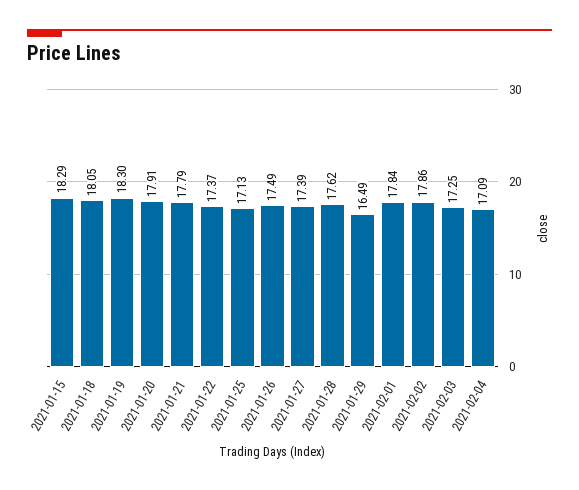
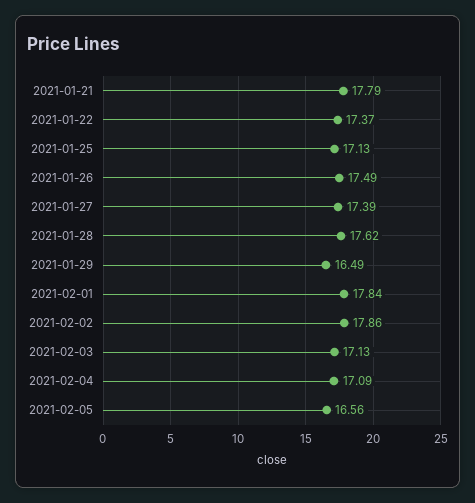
2021-01-15: 18.29 -> none
2021-01-18: 18.05 -> none
2021-01-19: 18.3 -> none
2021-01-20: 17.91 -> none
2021-02-03: 17.25 -> 17.13
2021-02-05: none -> 16.56

